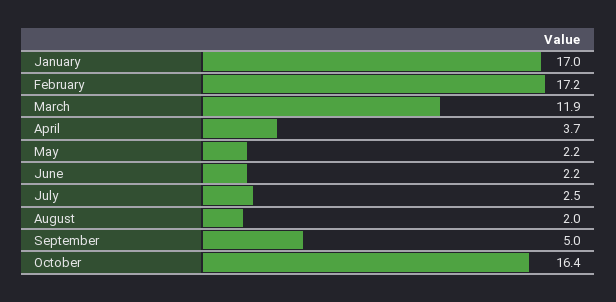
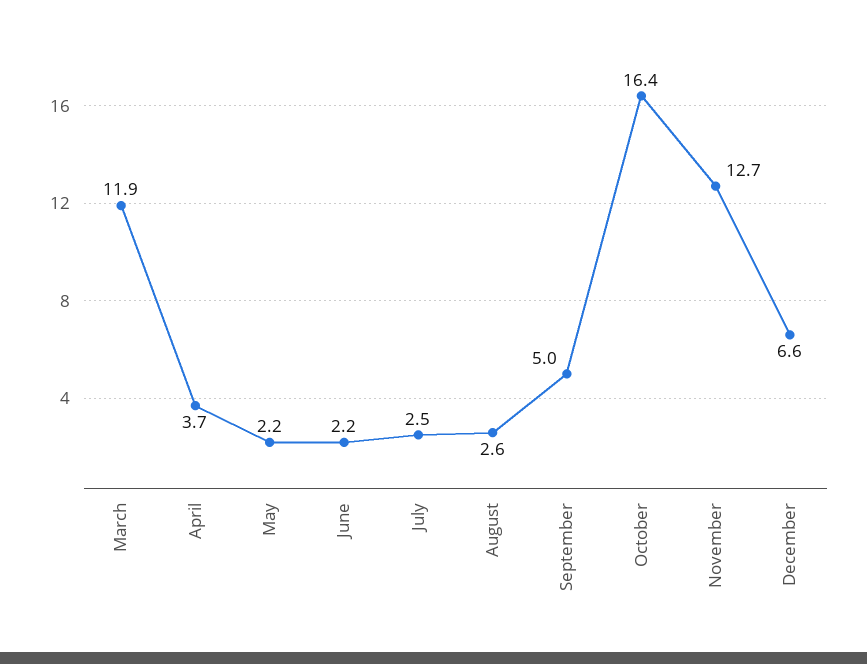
January: 17 -> none
February: 17.2 -> none
August: 2 -> 2.6
November: none -> 12.7
December: none -> 6.6

